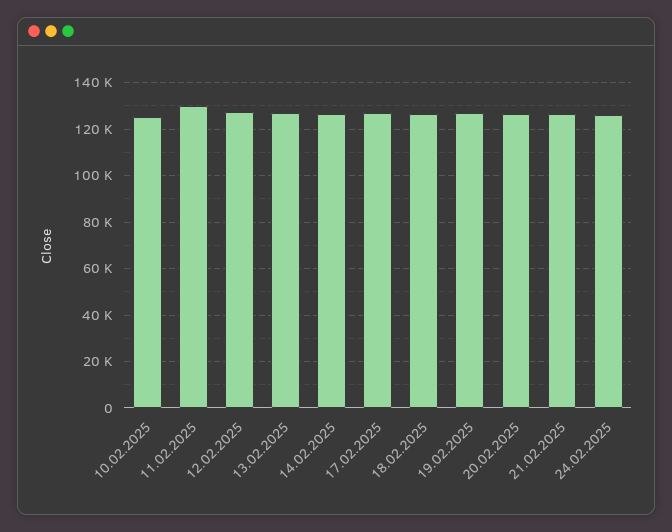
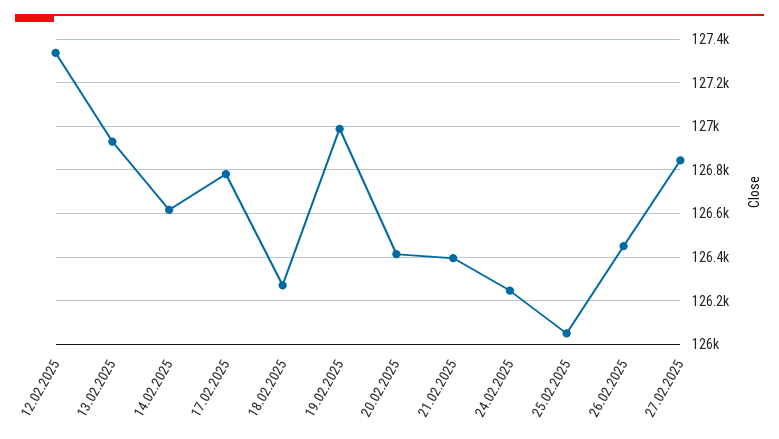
10.02.2025: 125000 -> none
11.02.2025: 130000 -> none
25.02.2025: none -> 126050
26.02.2025: none -> 126450
27.02.2025: none -> 126850

